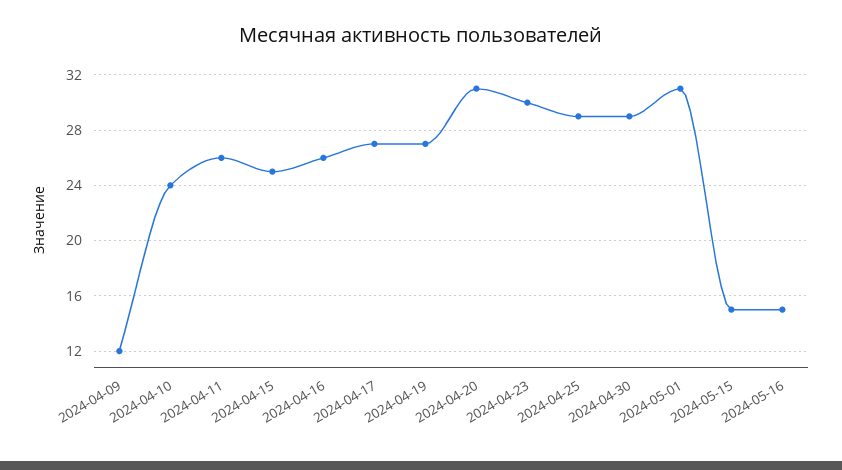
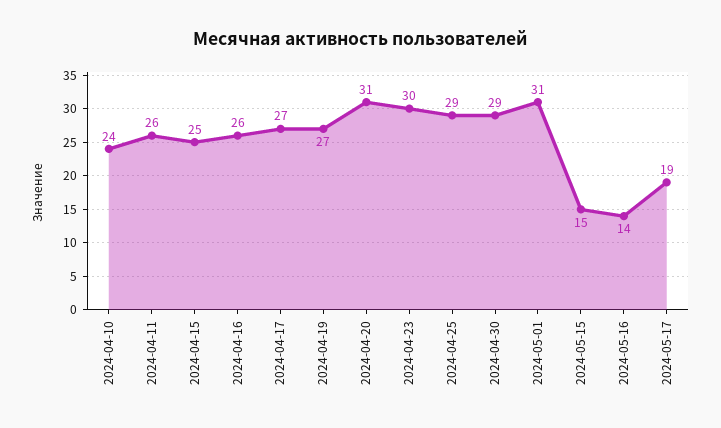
2024-04-09: 12 -> none
2024-05-16: 15 -> 14
2024-05-17: none -> 19

